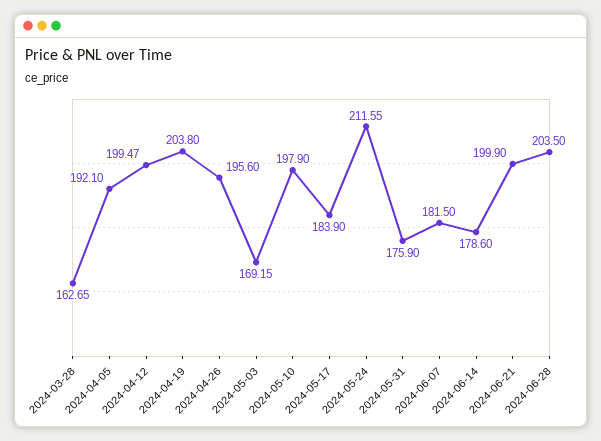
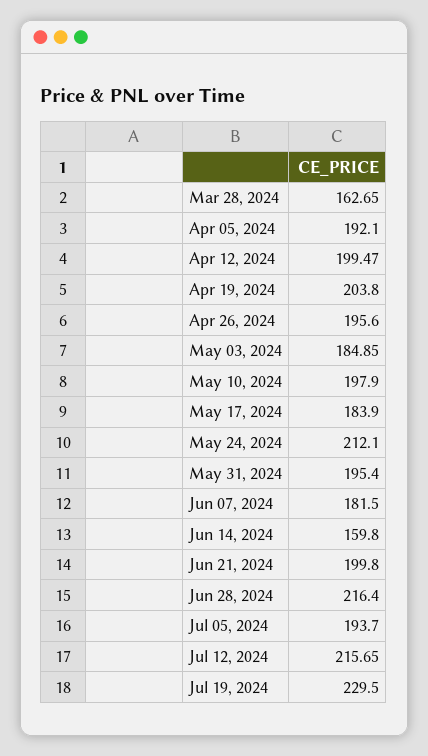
2024-05-03: 169.15 -> 184.85
2024-05-24: 211.55 -> 212.1
2024-05-31: 175.9 -> 195.4
2024-06-14: 178.6 -> 159.8
2024-06-21: 199.9 -> 199.8
2024-06-28: 203.5 -> 216.4
Jul 05, 2024: none -> 193.7
Jul 12, 2024: none -> 215.65
Jul 19, 2024: none -> 229.5

